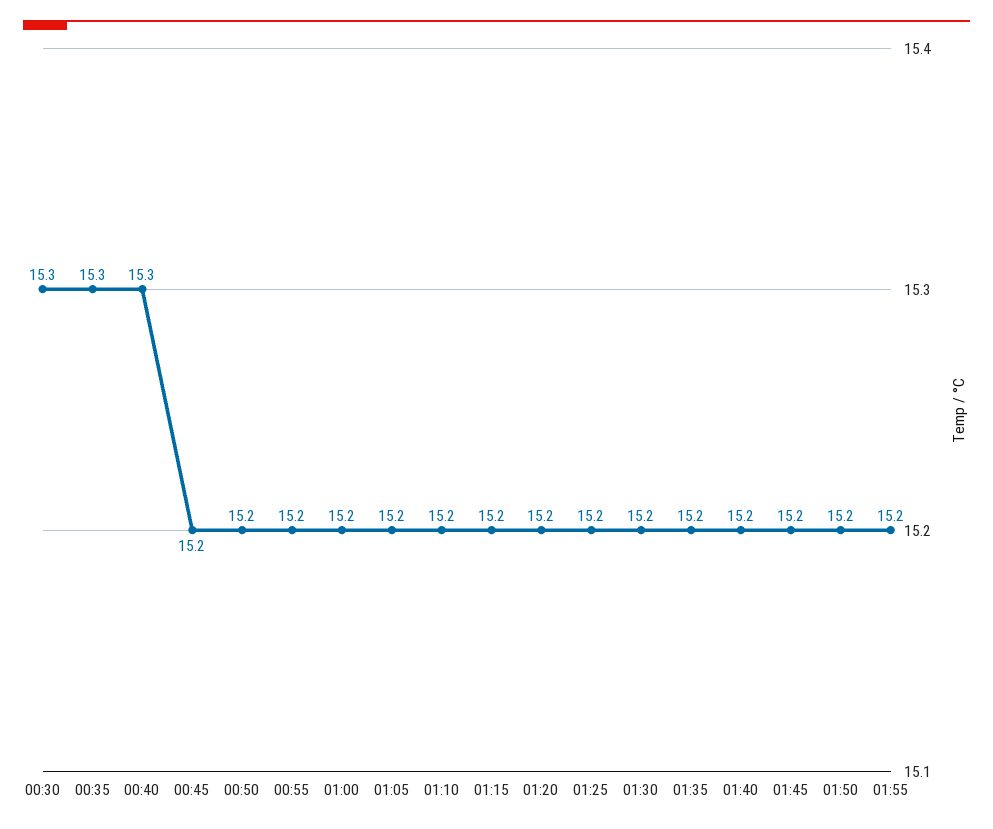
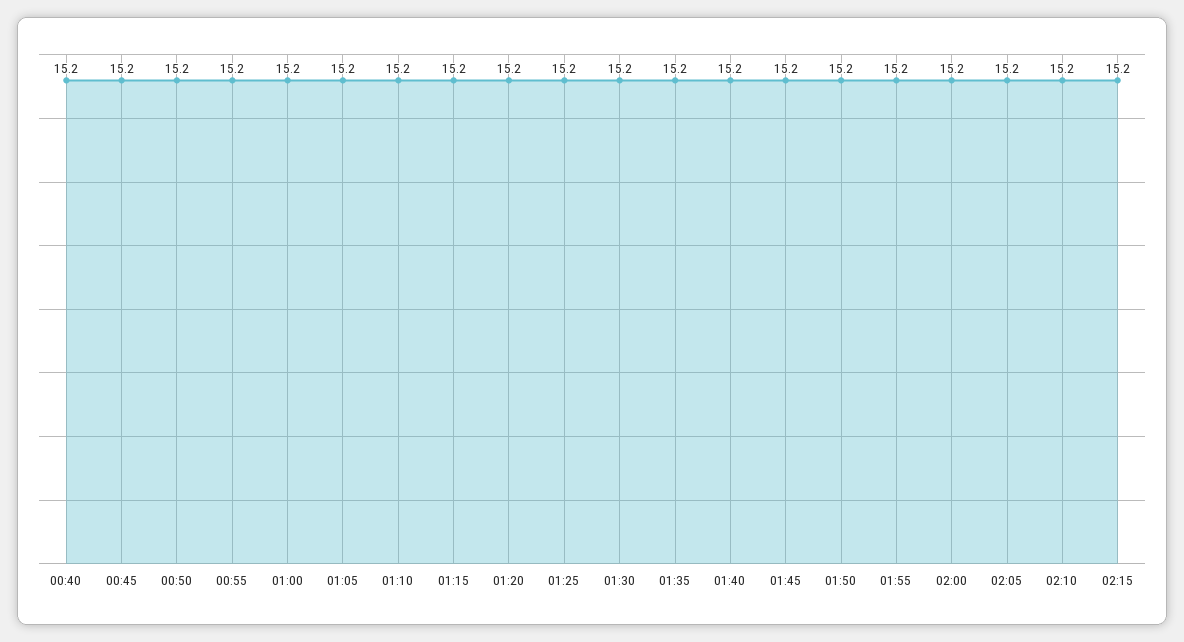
00:30: 15.3 -> none
00:35: 15.3 -> none
00:40: 15.3 -> 15.2
02:00: none -> 15.2
02:05: none -> 15.2
02:10: none -> 15.2
02:15: none -> 15.2

